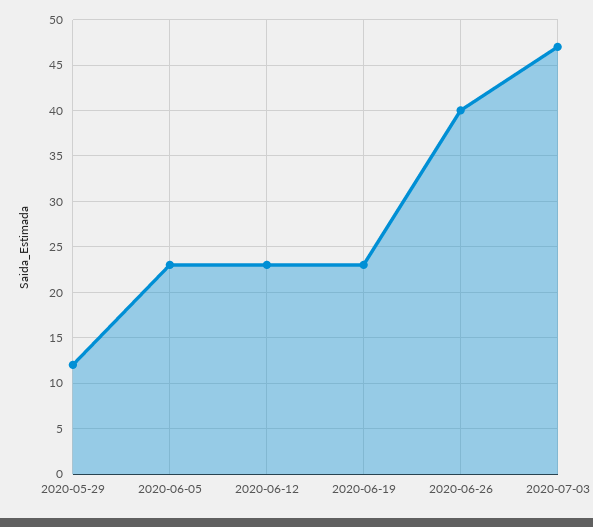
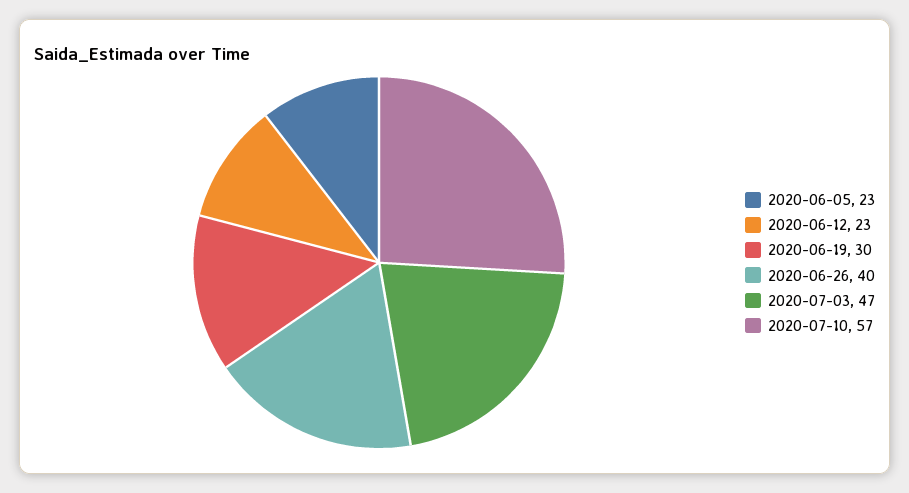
2020-05-29: 12 -> none
2020-06-19: 23 -> 30
2020-07-10: none -> 57

